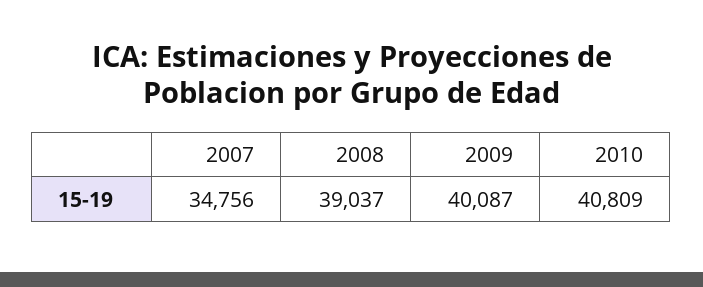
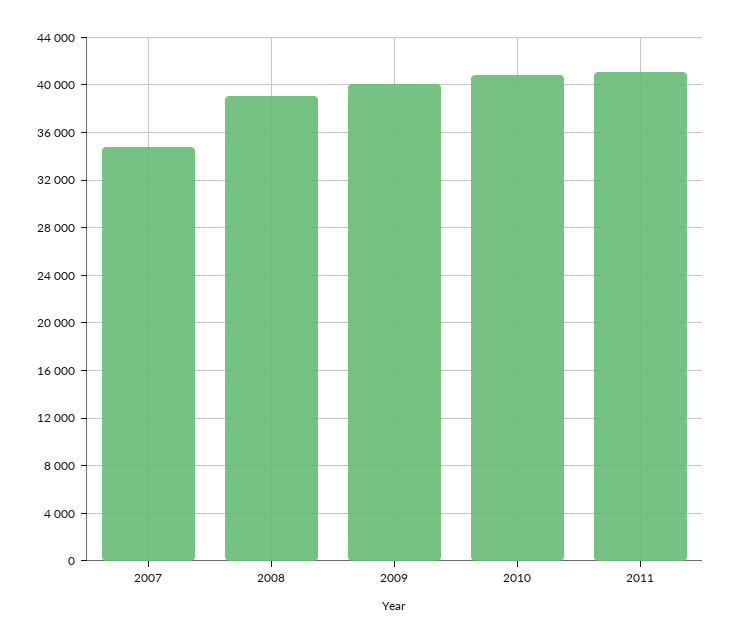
2011: none -> 41000

